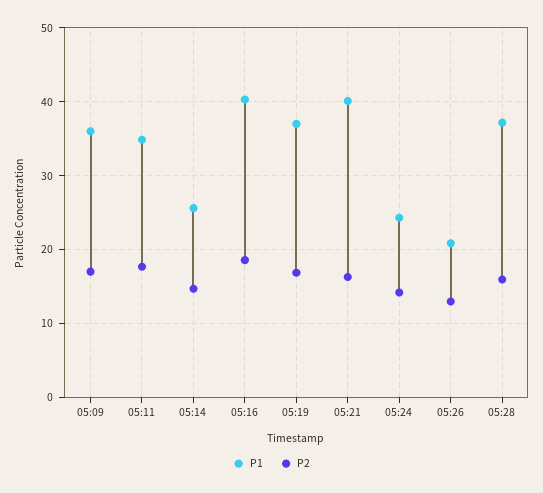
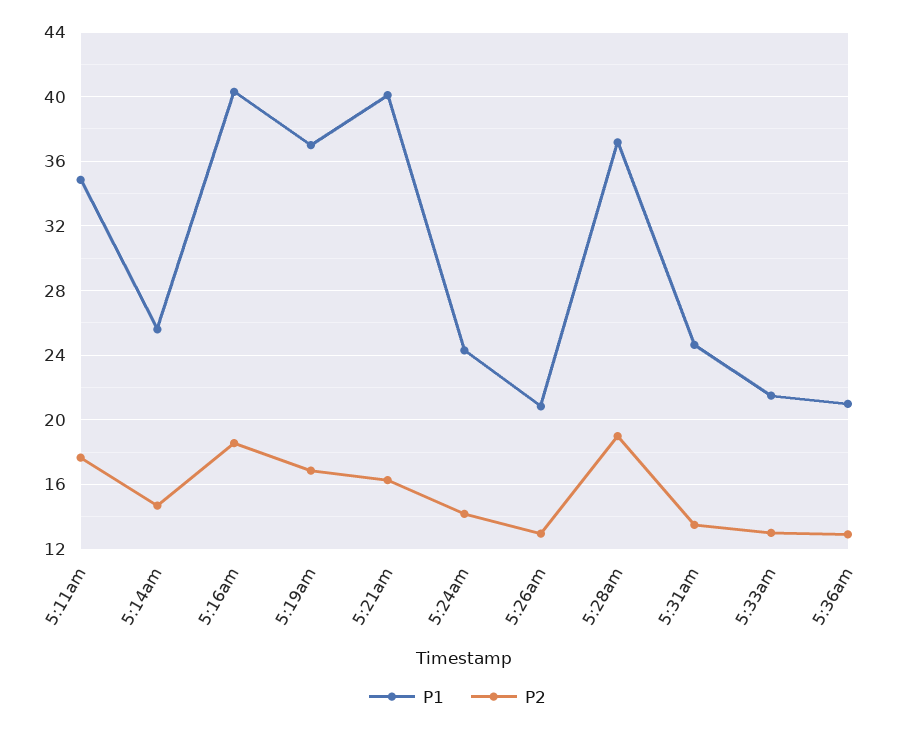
P1, 05:09: 36 -> none
P2, 05:09: 17 -> none
P2, 05:28: 16 -> 19
P1, 5:31am: none -> 24.5
P2, 5:31am: none -> 13.5
P1, 5:33am: none -> 21.5
P2, 5:33am: none -> 13
P1, 5:36am: none -> 21
P2, 5:36am: none -> 13

